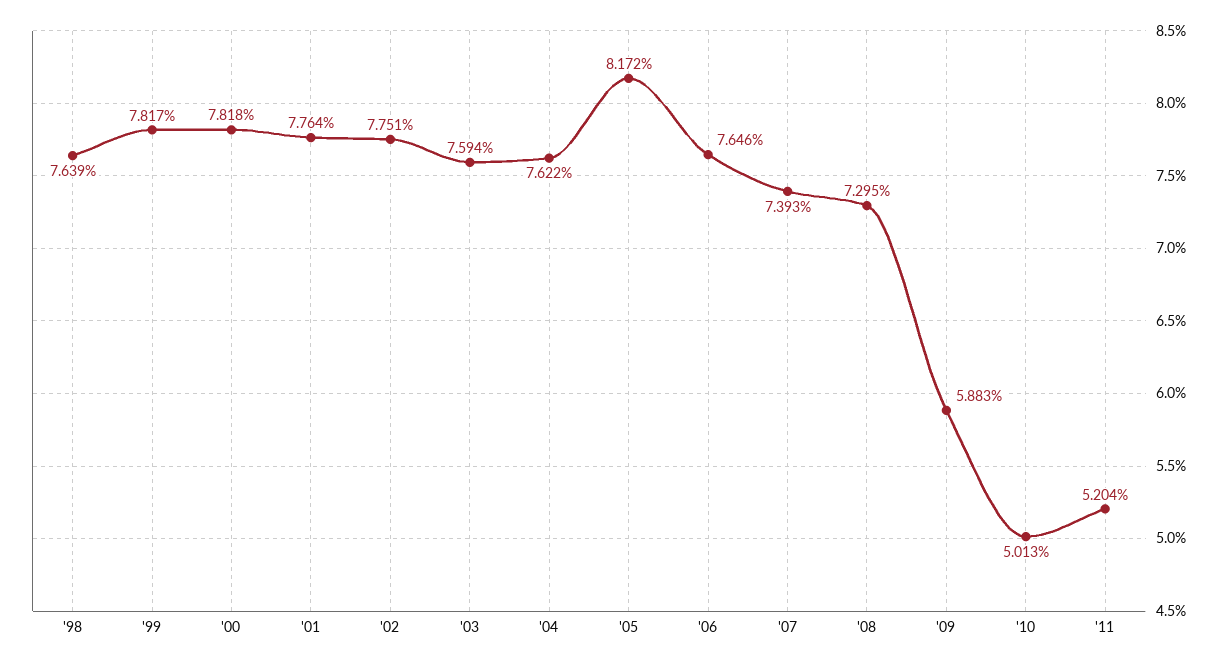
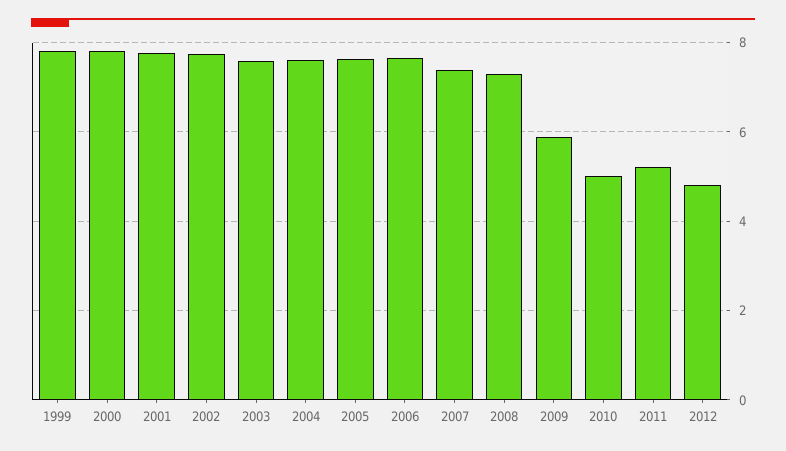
'98: 7.639 -> none
'05: 8.172 -> 7.6
2012: none -> 4.8

